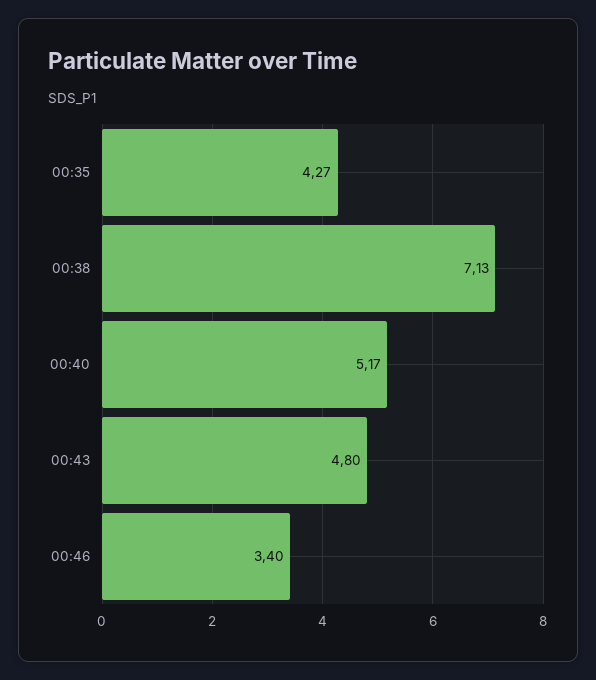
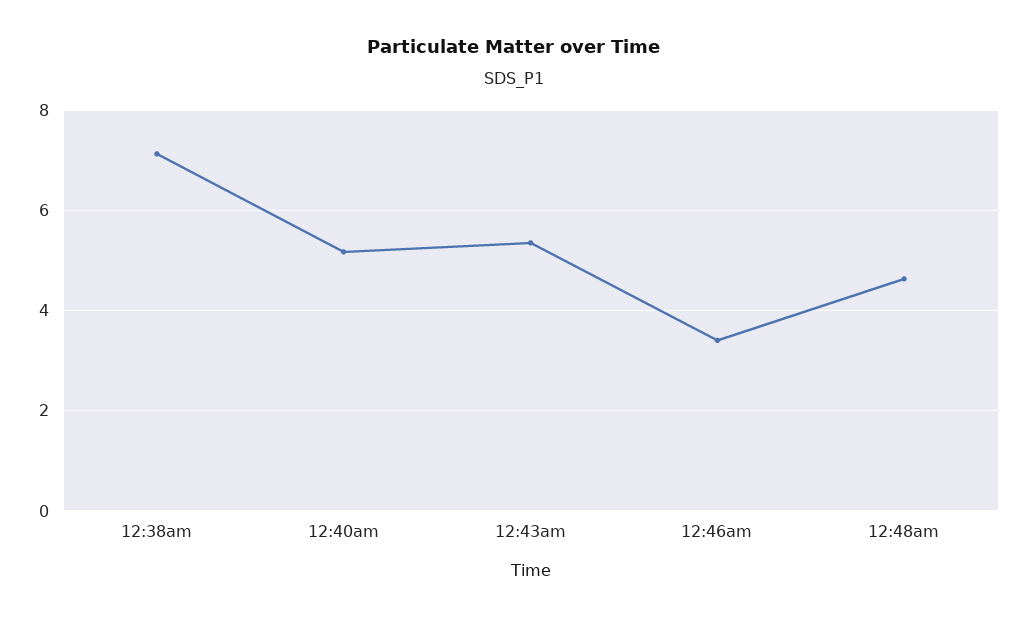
00:35: 4.27 -> none
00:43: 4.8 -> 5.4
12:48am: none -> 4.6

